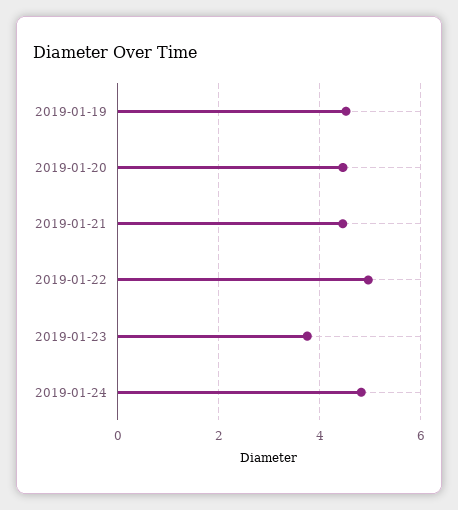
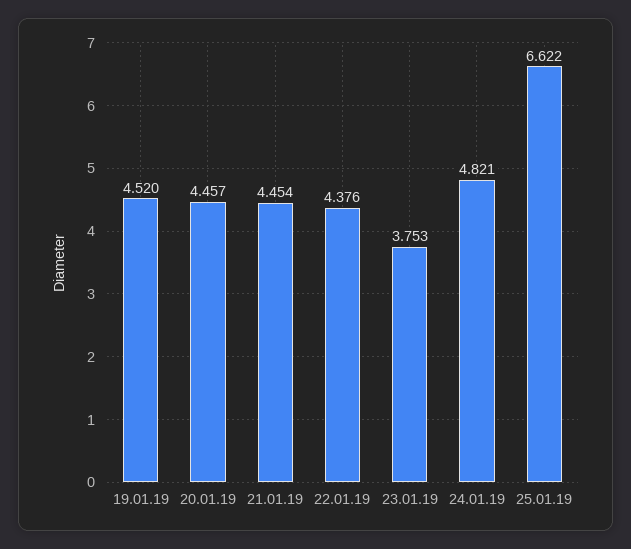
2019-01-22: 5 -> 4.376
25.01.19: none -> 6.622

